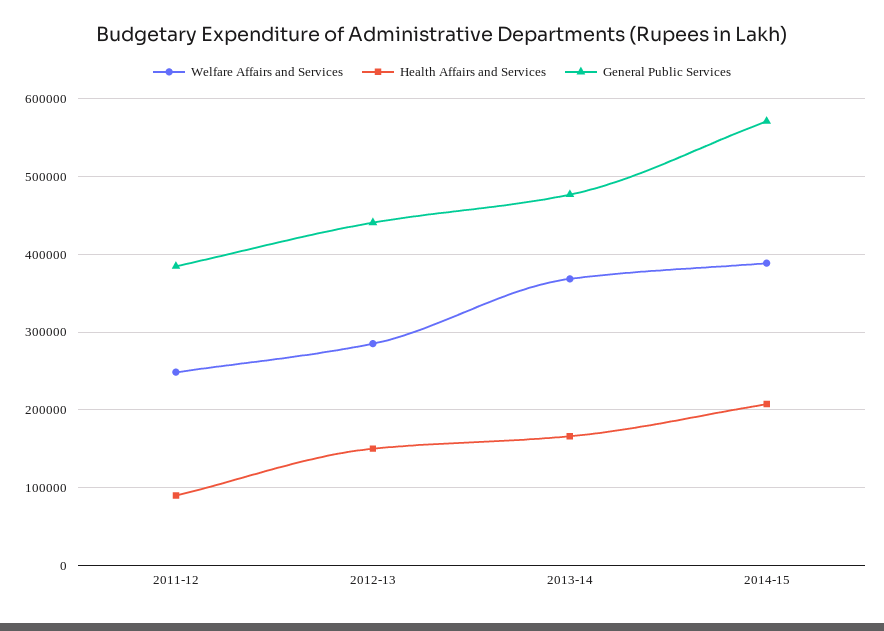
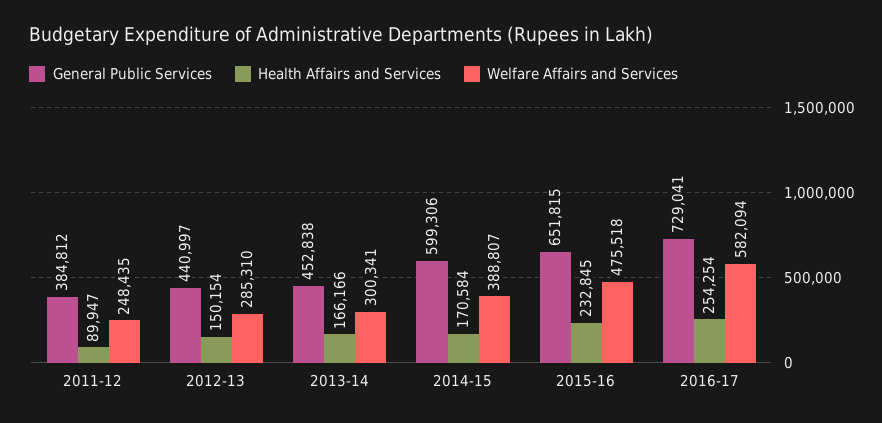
Welfare Affairs and Services, 2013-14: 370000 -> 300341
General Public Services, 2013-14: 480000 -> 452838
Health Affairs and Services, 2014-15: 210000 -> 170584
General Public Services, 2014-15: 570000 -> 599306
General Public Services, 2015-16: none -> 651815
Health Affairs and Services, 2015-16: none -> 232845
Welfare Affairs and Services, 2015-16: none -> 475518
General Public Services, 2016-17: none -> 729041
Health Affairs and Services, 2016-17: none -> 254254
Welfare Affairs and Services, 2016-17: none -> 582094

